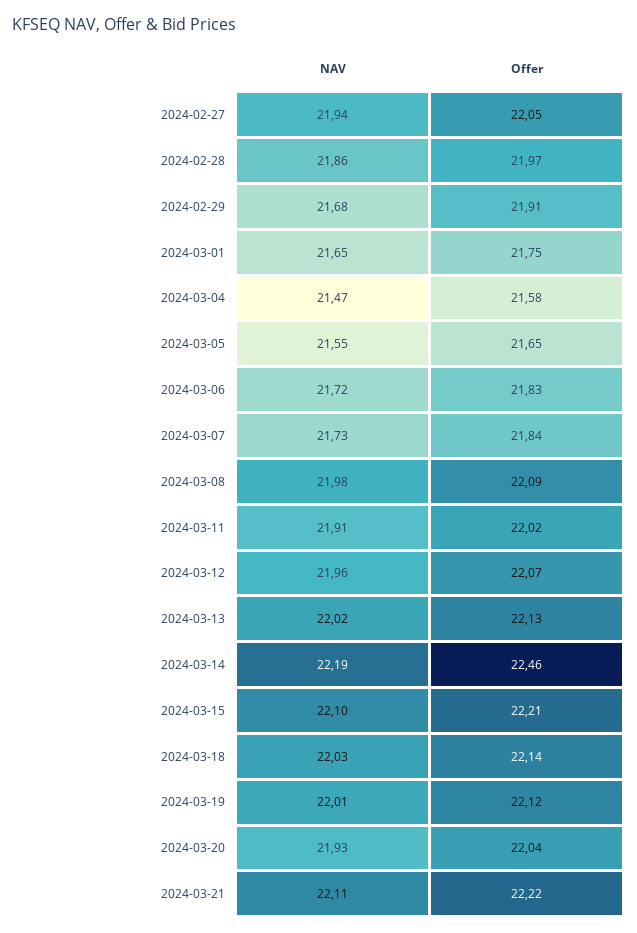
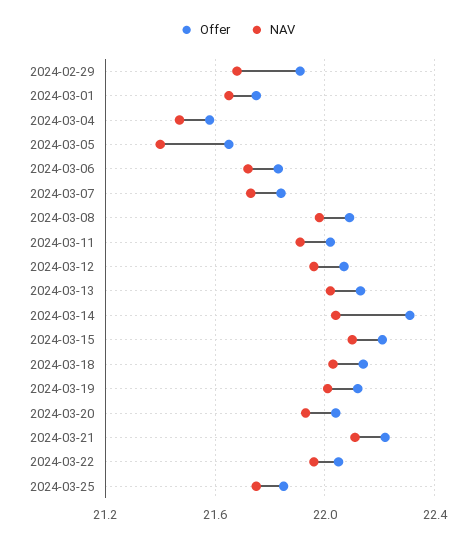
NAV, 2024-02-27: 21.94 -> none
Offer, 2024-02-27: 22.05 -> none
NAV, 2024-02-28: 21.86 -> none
Offer, 2024-02-28: 21.97 -> none
NAV, 2024-03-05: 21.55 -> 21.4
NAV, 2024-03-14: 22.19 -> 22.05
Offer, 2024-03-14: 22.46 -> 22.3
Offer, 2024-03-22: none -> 22.05
NAV, 2024-03-22: none -> 21.95
Offer, 2024-03-25: none -> 21.85
NAV, 2024-03-25: none -> 21.75

